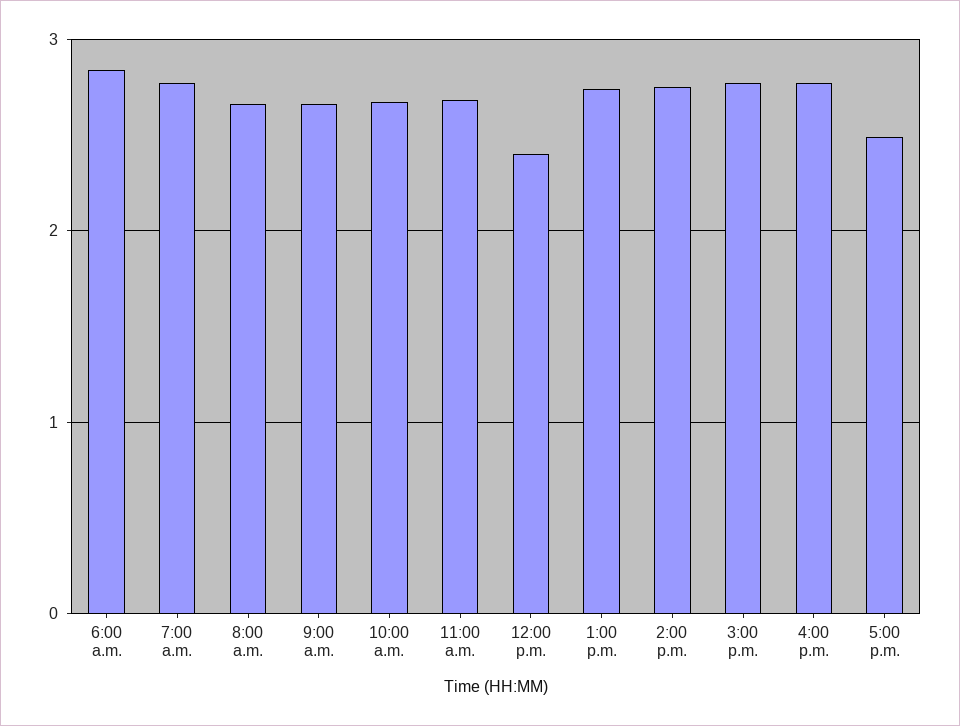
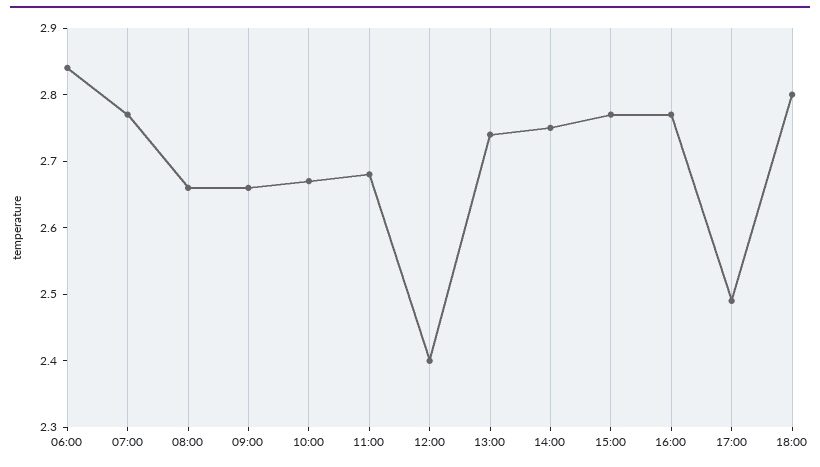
18:00: none -> 2.8

